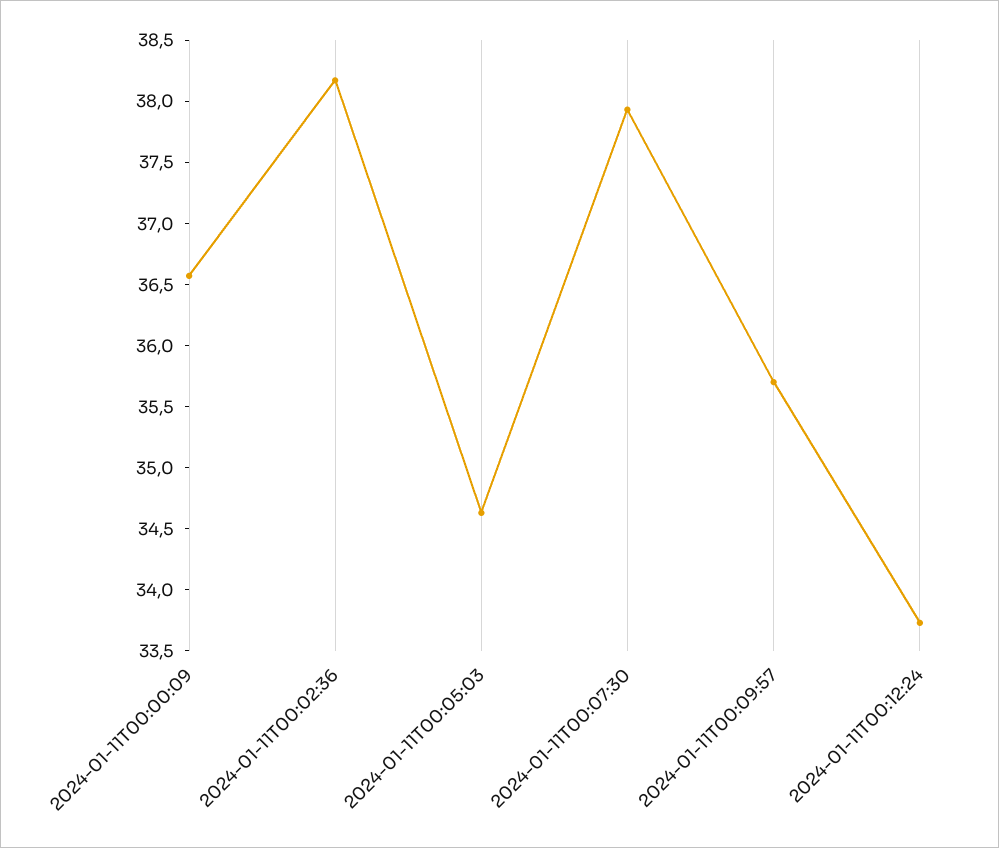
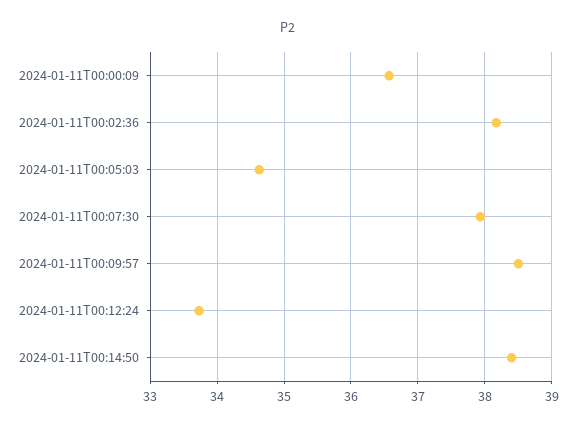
2024-01-11T00:09:57: 35.7 -> 38.5
2024-01-11T00:14:50: none -> 38.4

